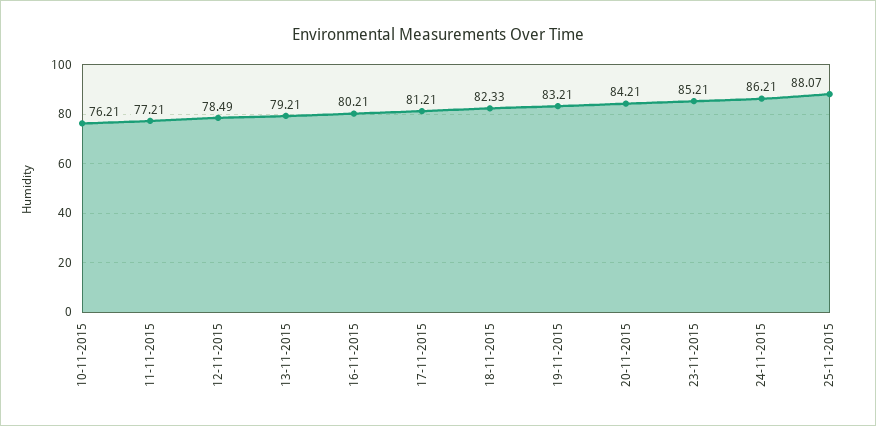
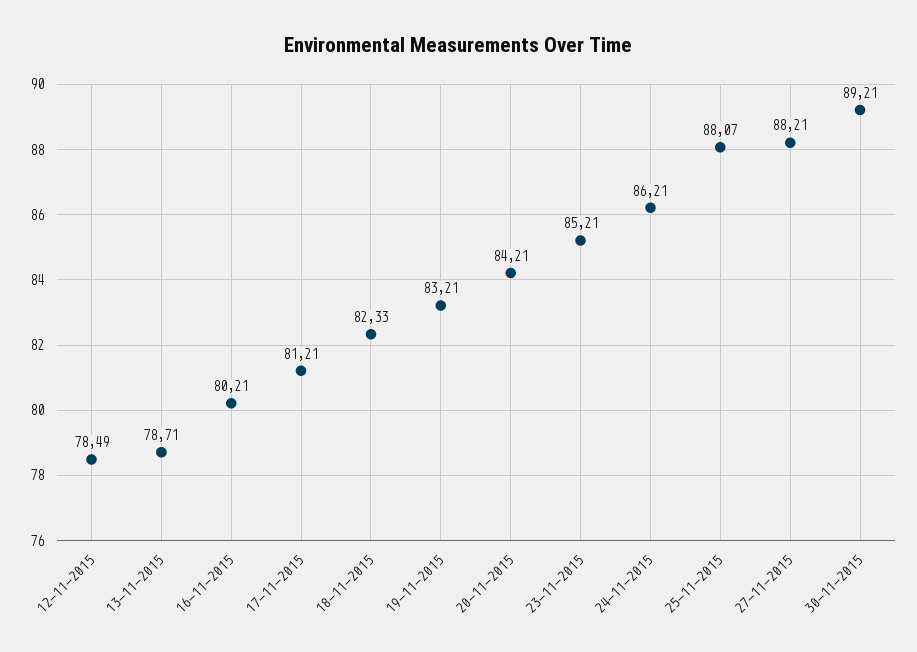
10-11-2015: 76.21 -> none
11-11-2015: 77.21 -> none
13-11-2015: 79.21 -> 78.71
27-11-2015: none -> 88.21
30-11-2015: none -> 89.21

